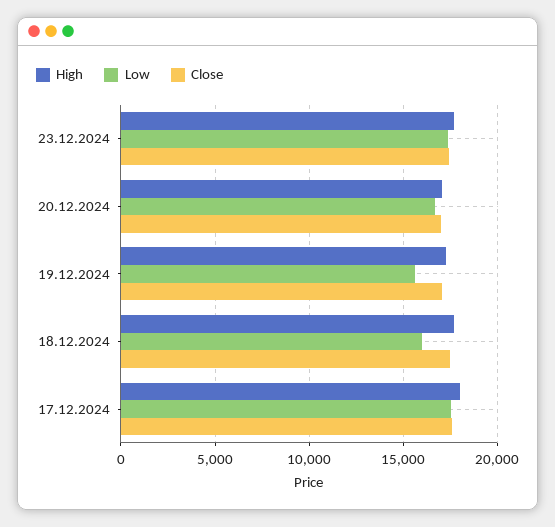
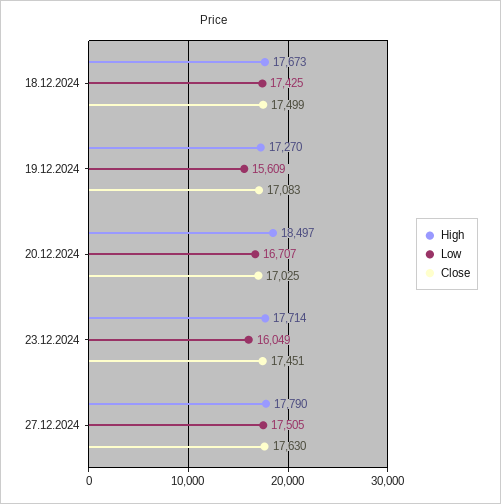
Low, 23.12.2024: 17500 -> 16049
High, 20.12.2024: 17000 -> 18497
Low, 18.12.2024: 16000 -> 17425
High, 17.12.2024: 18000 -> none
Low, 17.12.2024: 17500 -> none
Close, 17.12.2024: 17500 -> none
High, 27.12.2024: none -> 17790
Low, 27.12.2024: none -> 17505
Close, 27.12.2024: none -> 17630

